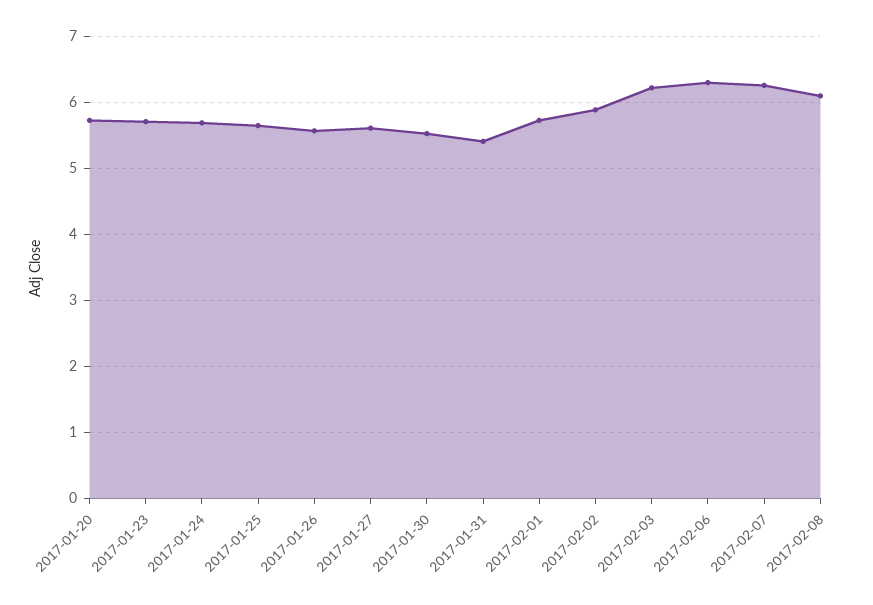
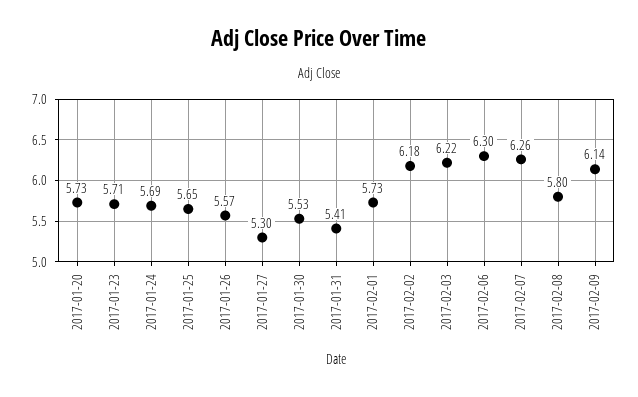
2017-01-27: 5.6 -> 5.3
2017-02-02: 5.9 -> 6.18
2017-02-08: 6.1 -> 5.8
2017-02-09: none -> 6.14

